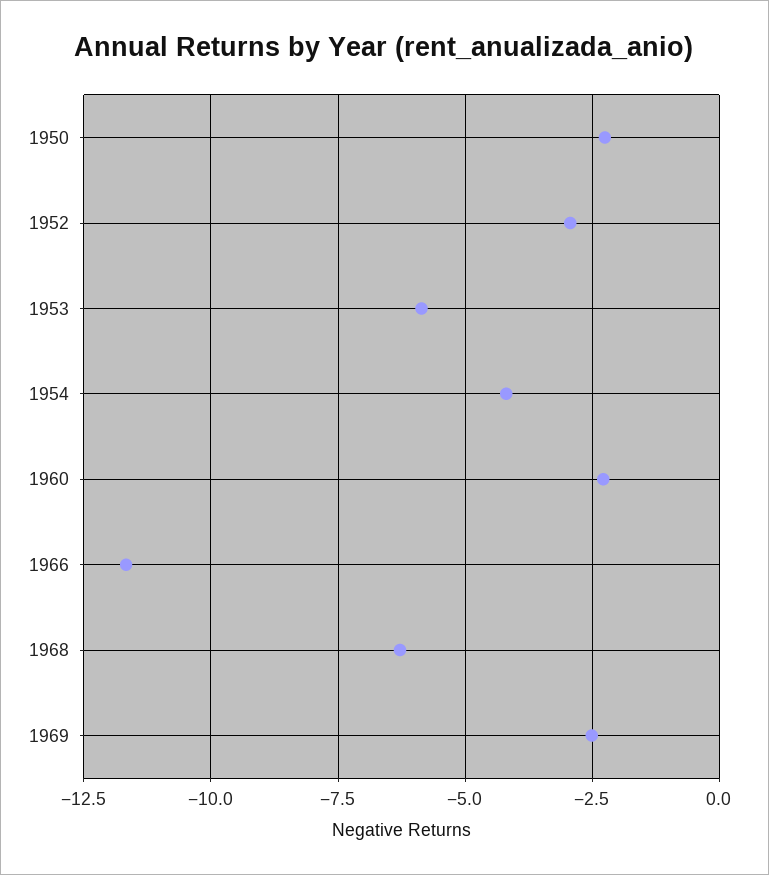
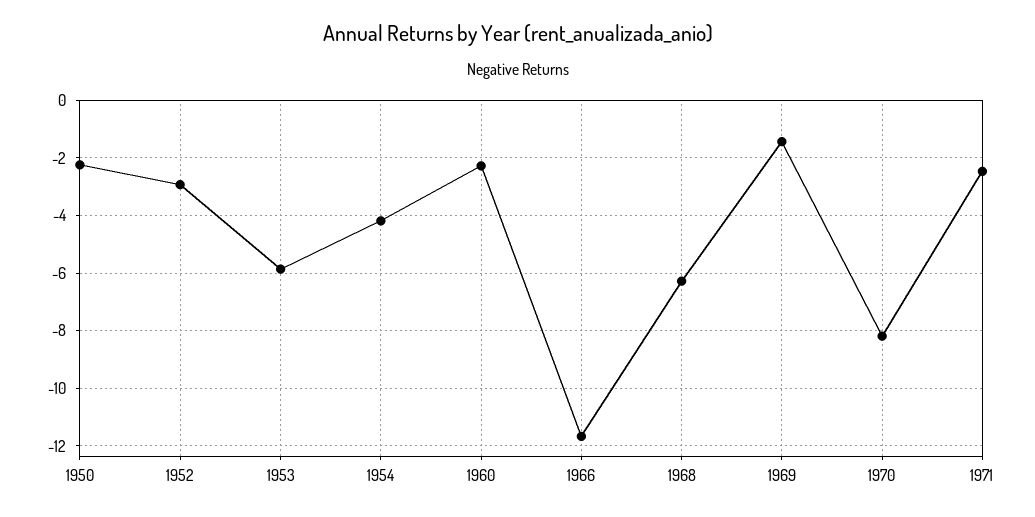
1969: -2.5 -> -1.5
1970: none -> -8.25
1971: none -> -2.5

